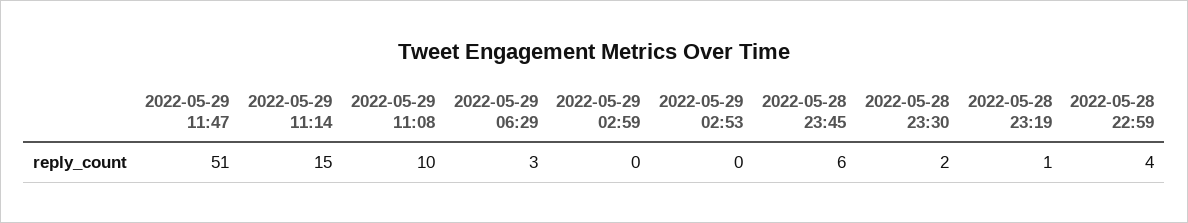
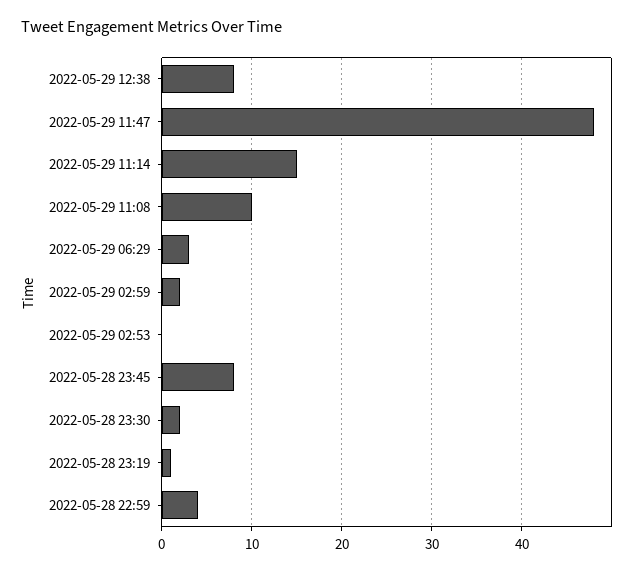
2022-05-29 11:47: 51 -> 48
2022-05-29 02:59: 0 -> 2
2022-05-28 23:45: 6 -> 8
2022-05-29 12:38: none -> 8

